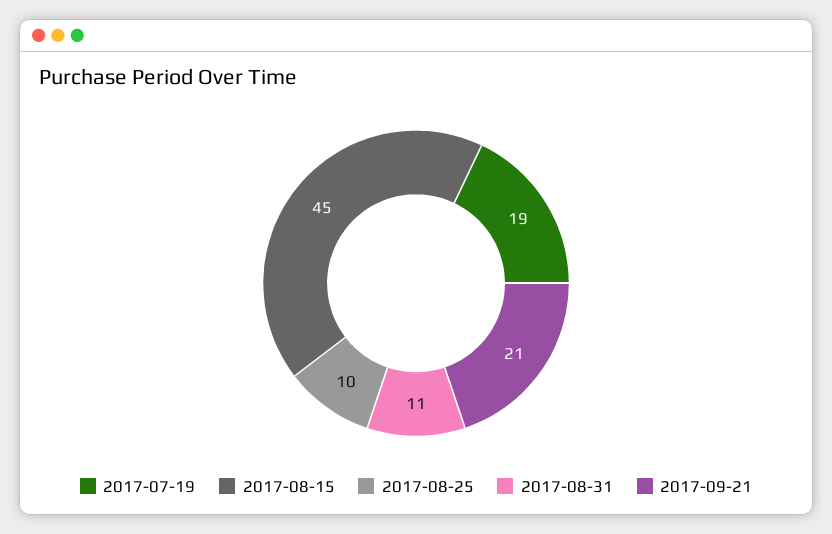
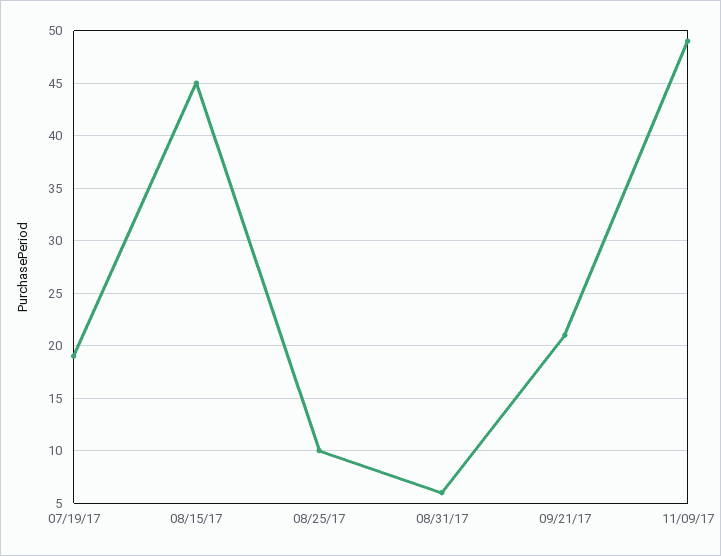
2017-08-31: 11 -> 6
11/09/17: none -> 49

